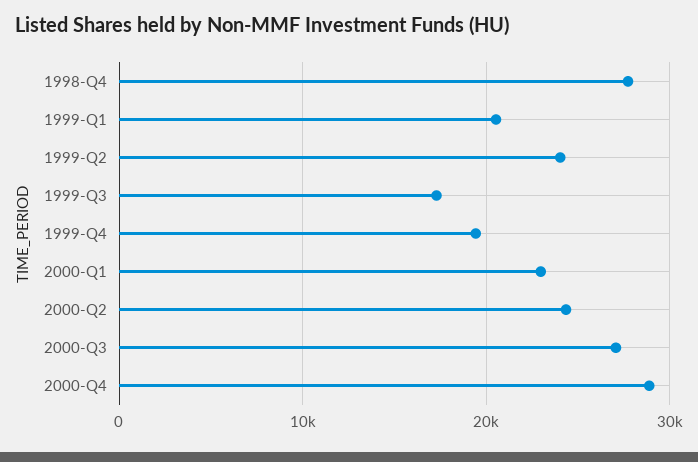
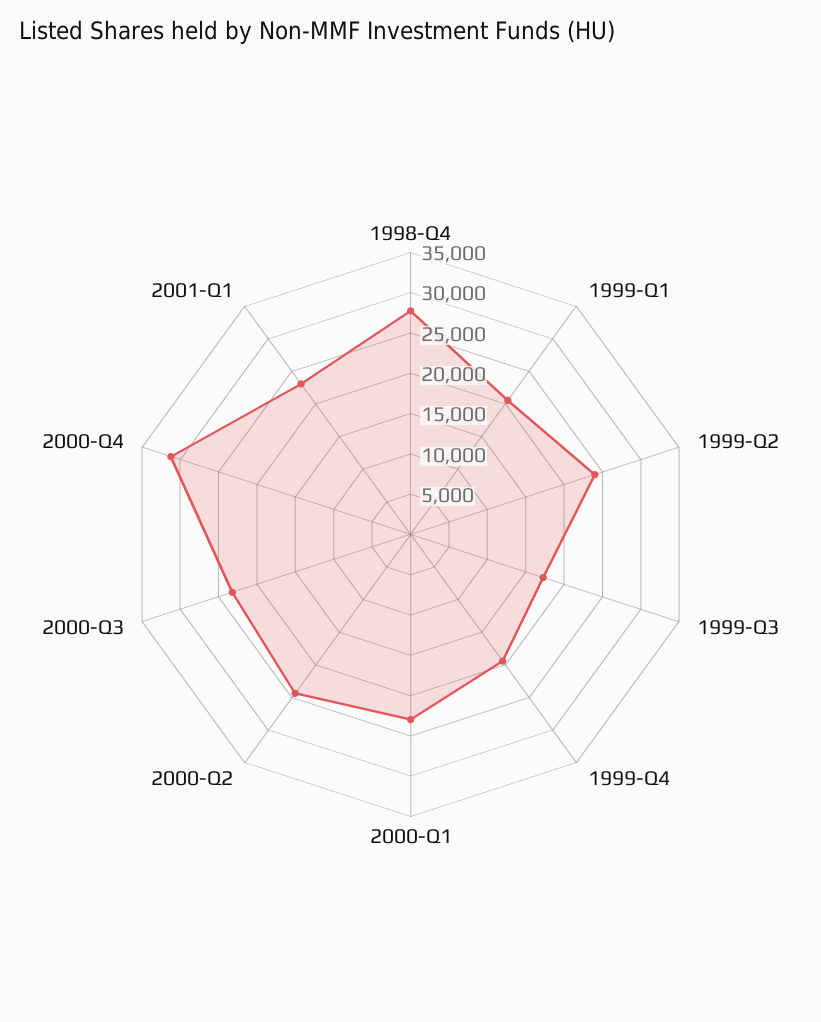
2000-Q3: 27000 -> 23000
2000-Q4: 29000 -> 31000
2001-Q1: none -> 23000

